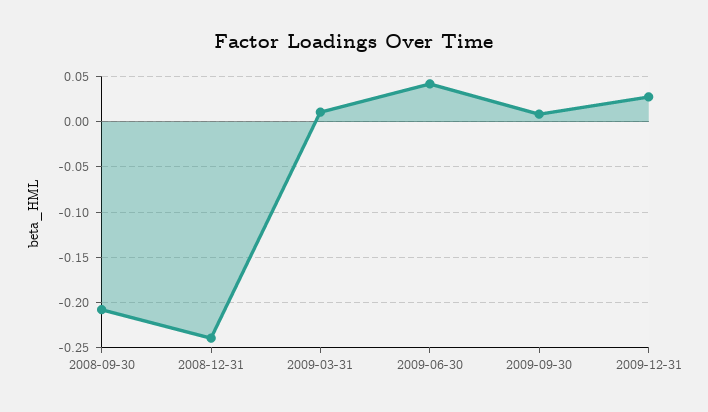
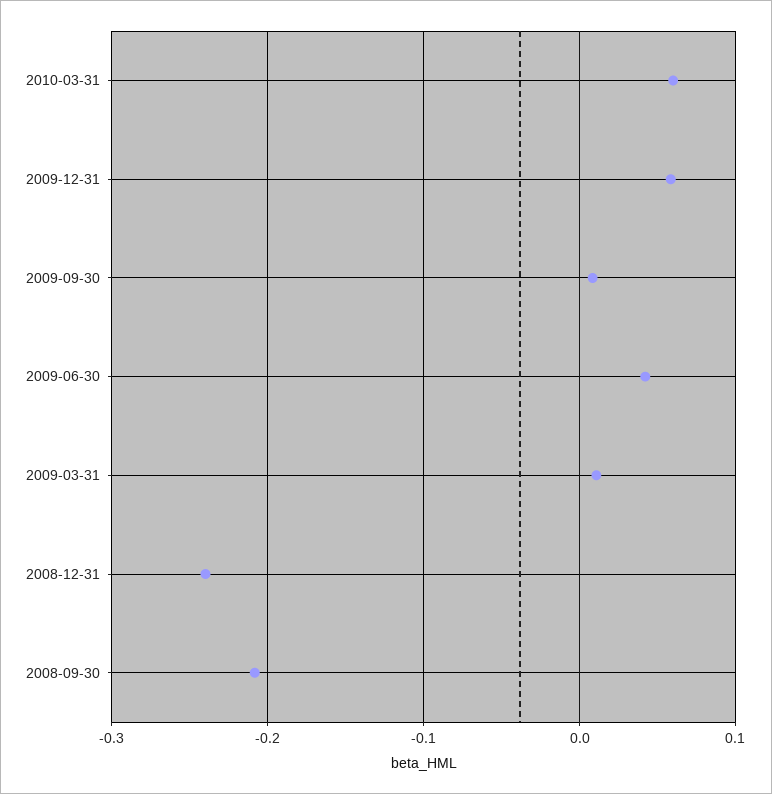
2009-12-31: 0.03 -> 0.06
2010-03-31: none -> 0.06

